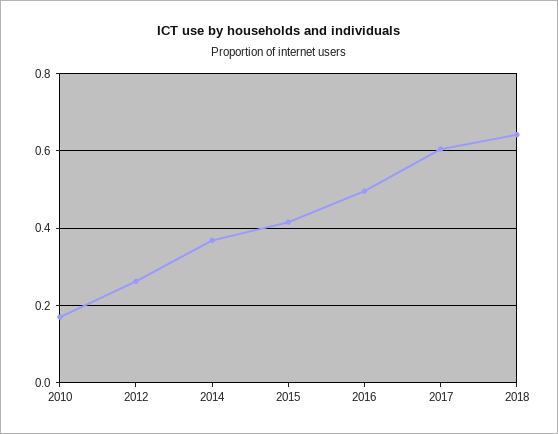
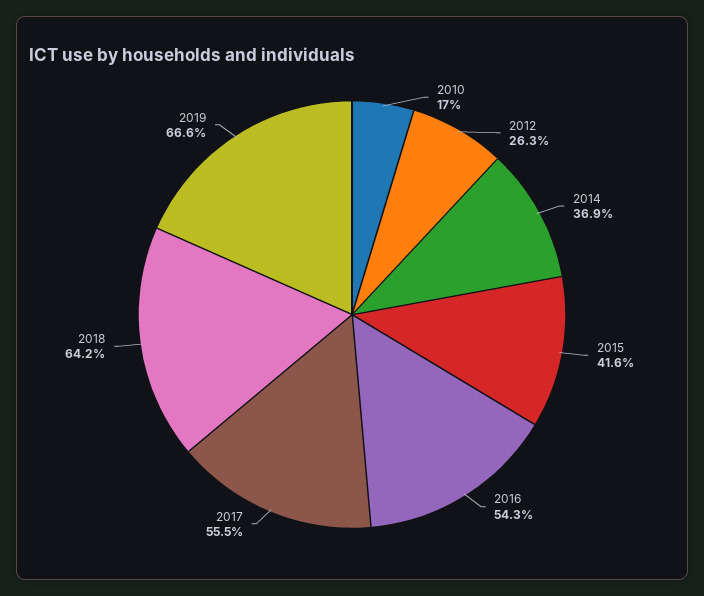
2016: 0.5 -> 0.543
2017: 0.6 -> 0.555
2019: none -> 0.666

